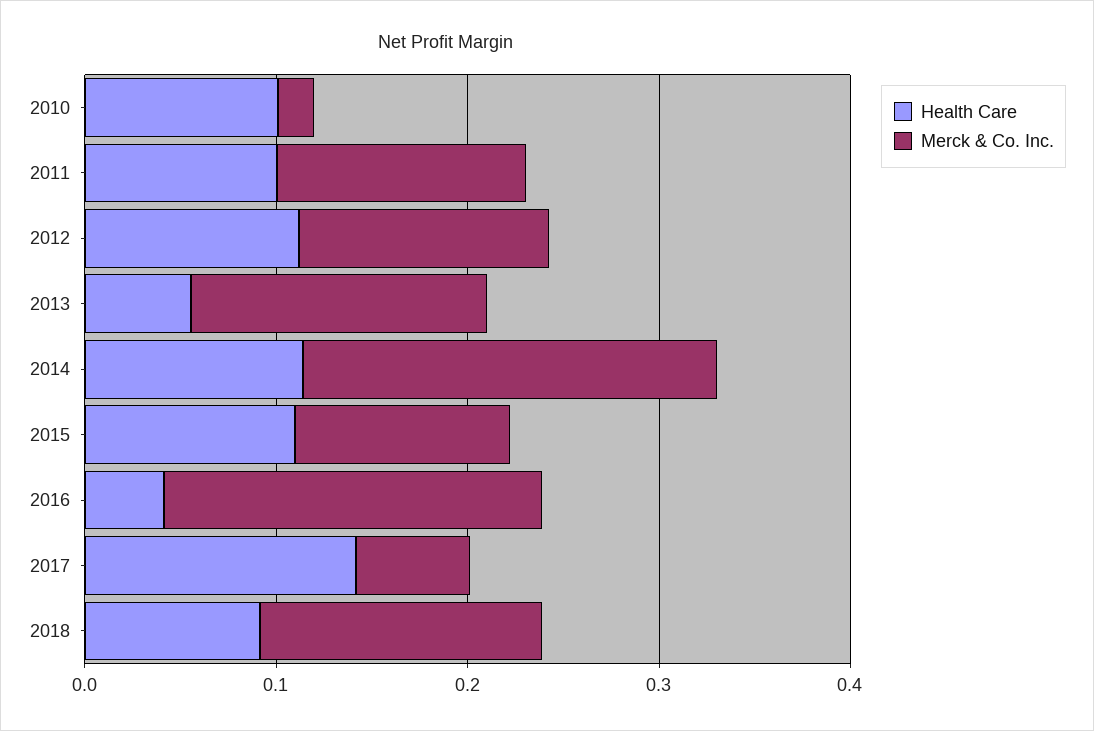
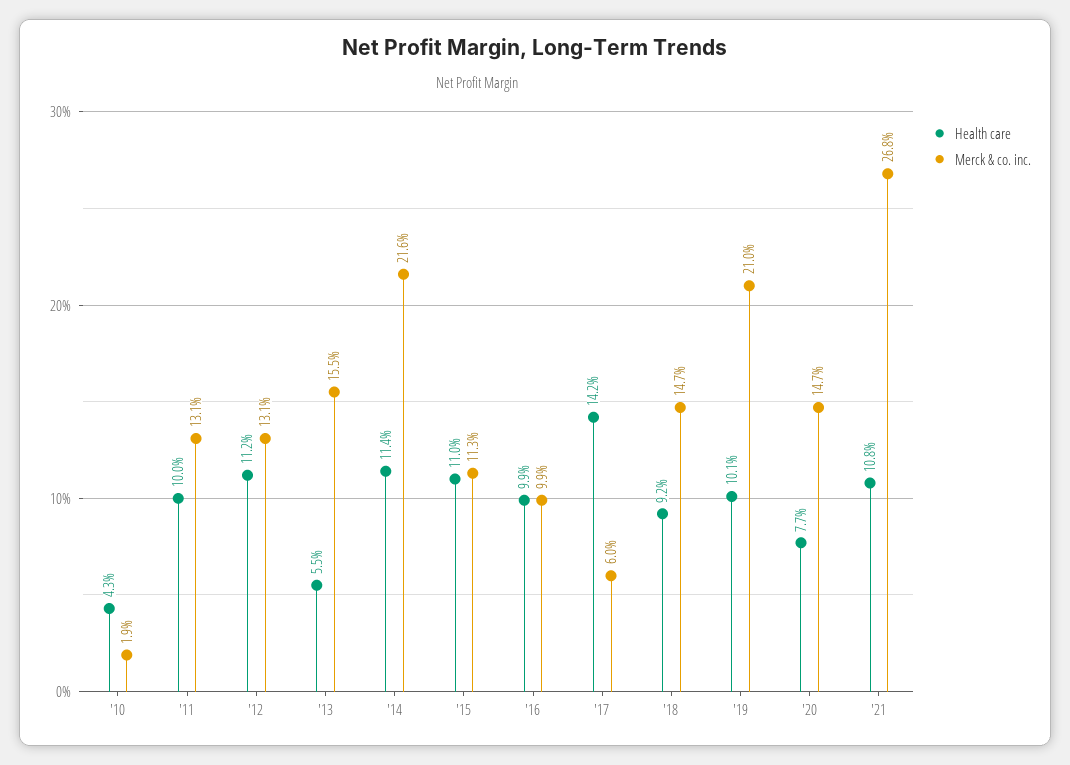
Health Care, 2010: 0.1 -> 0.043
Health Care, 2016: 0.04 -> 0.099
Merck & Co. Inc., 2016: 0.2 -> 0.099
Health Care, '19: none -> 0.101
Merck & Co. Inc., '19: none -> 0.21
Health Care, '20: none -> 0.077
Merck & Co. Inc., '20: none -> 0.147
Health Care, '21: none -> 0.108
Merck & Co. Inc., '21: none -> 0.268

